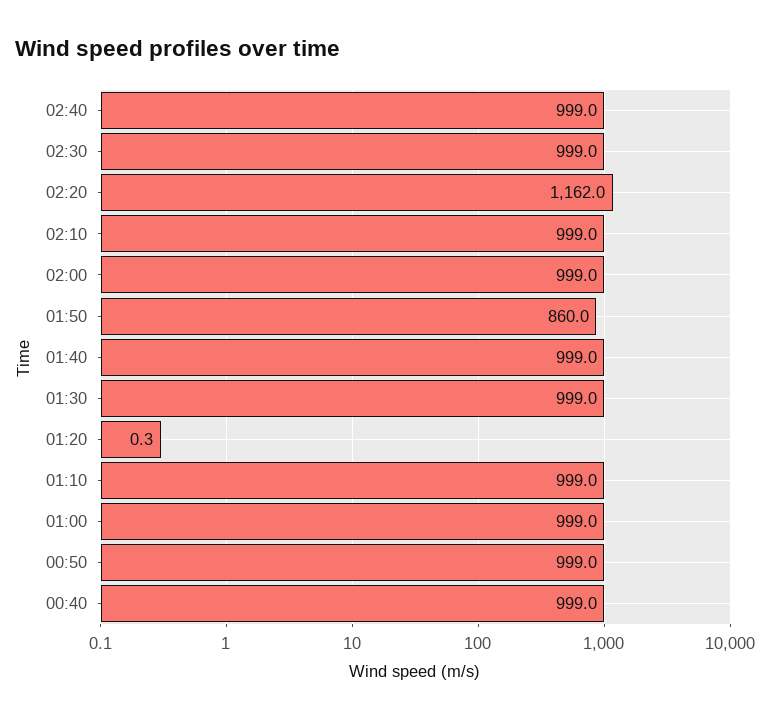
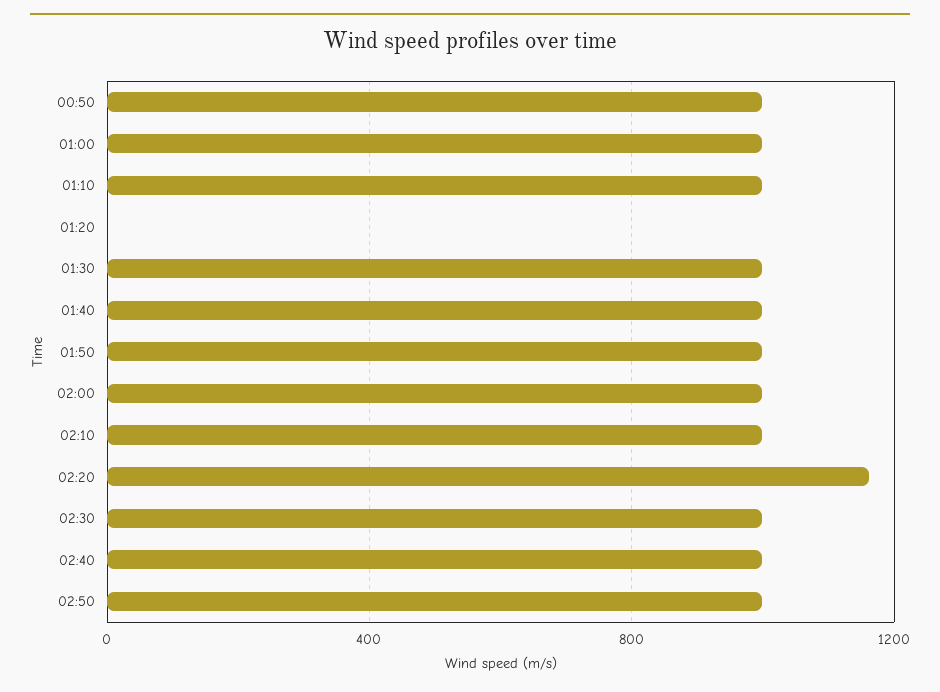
01:50: 860 -> 1000
00:40: 999 -> none
02:50: none -> 1000

